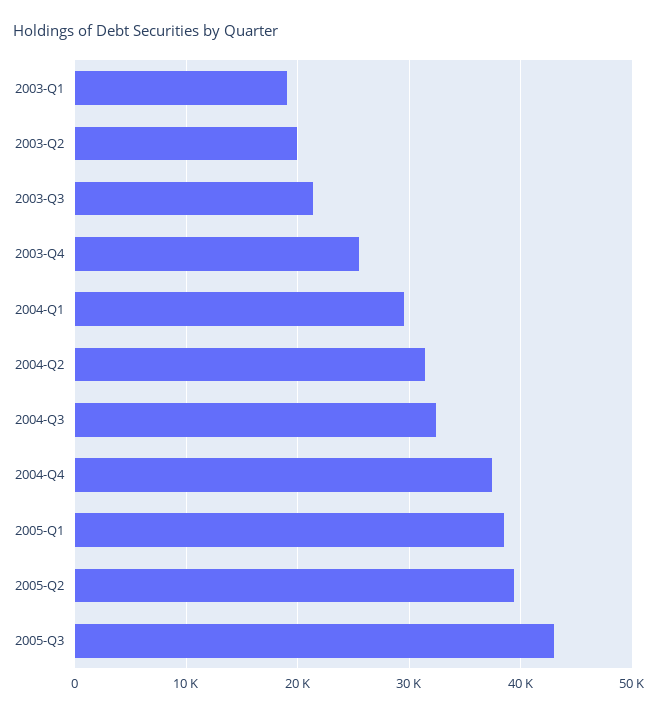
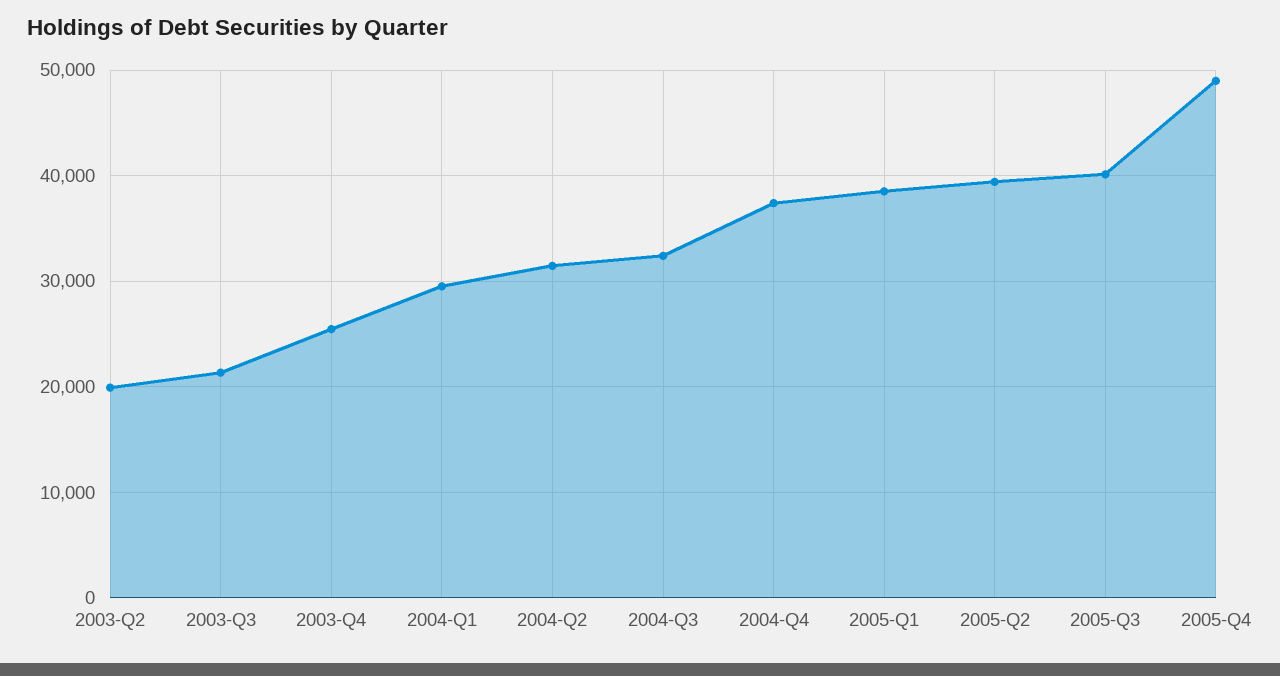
2003-Q1: 19000 -> none
2005-Q3: 43000 -> 40000
2005-Q4: none -> 49000

